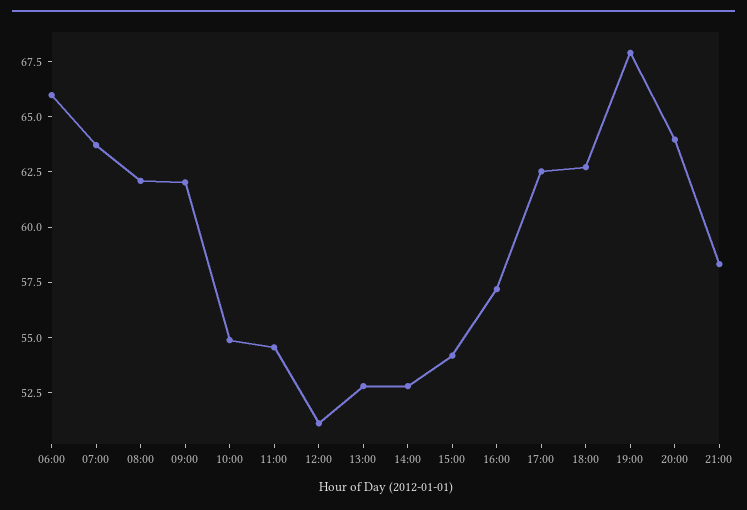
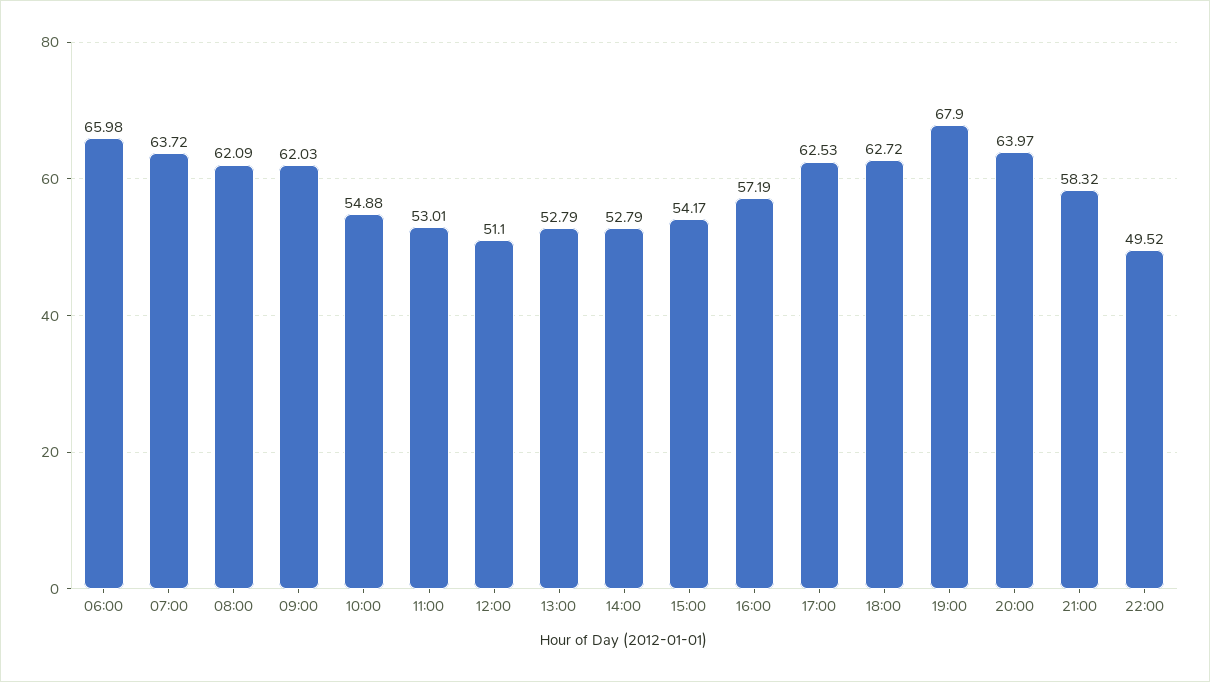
11:00: 54.5 -> 53.01
22:00: none -> 49.52

